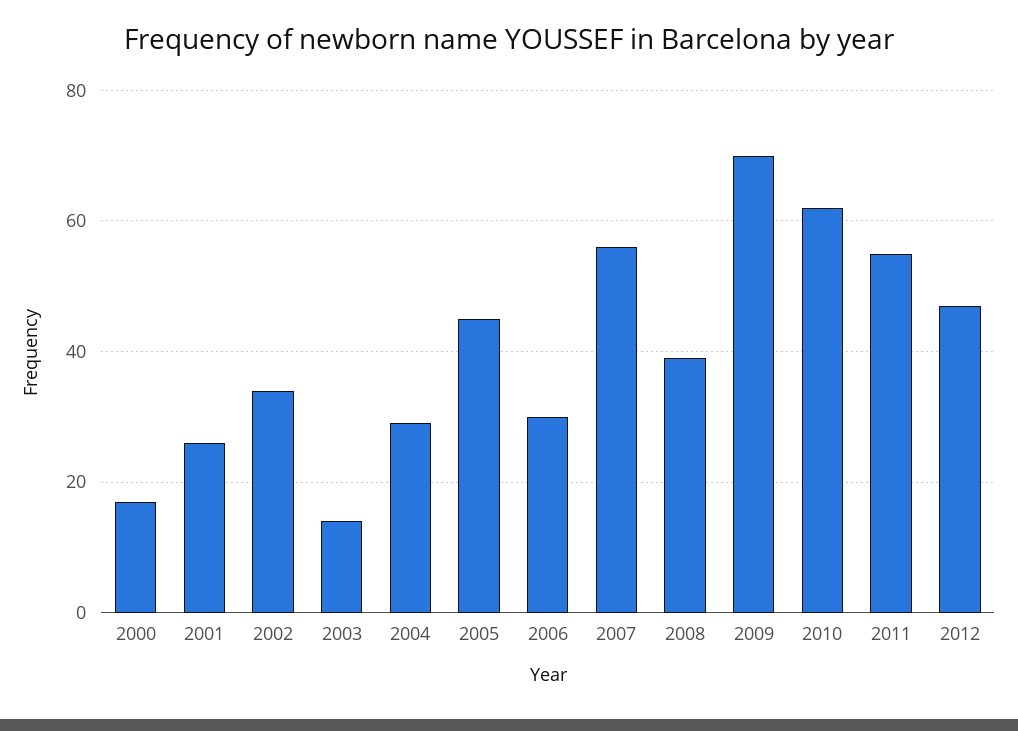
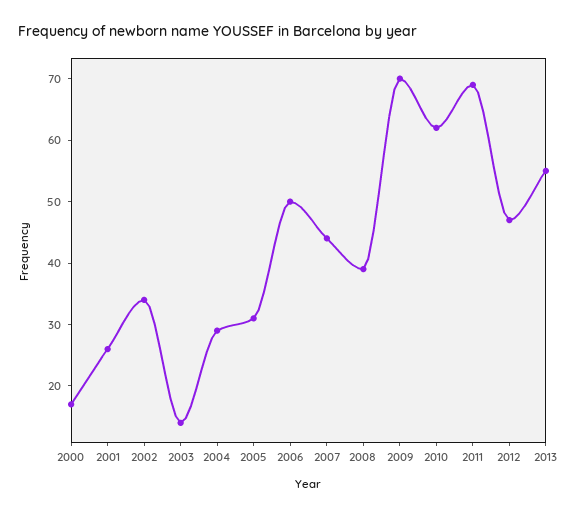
2005: 45 -> 30
2006: 30 -> 50
2007: 55 -> 45
2011: 55 -> 70
2013: none -> 55

